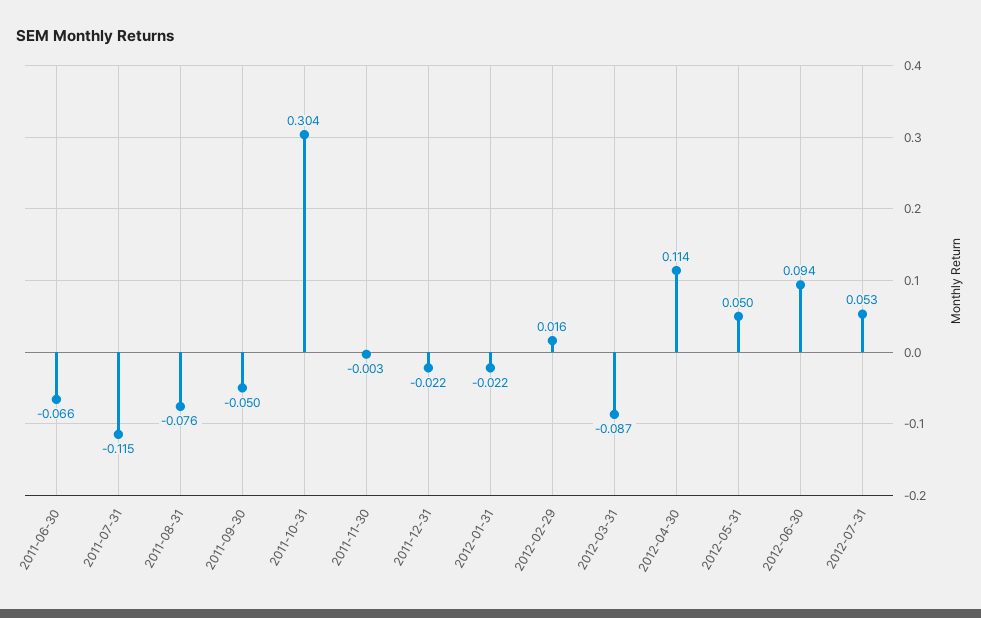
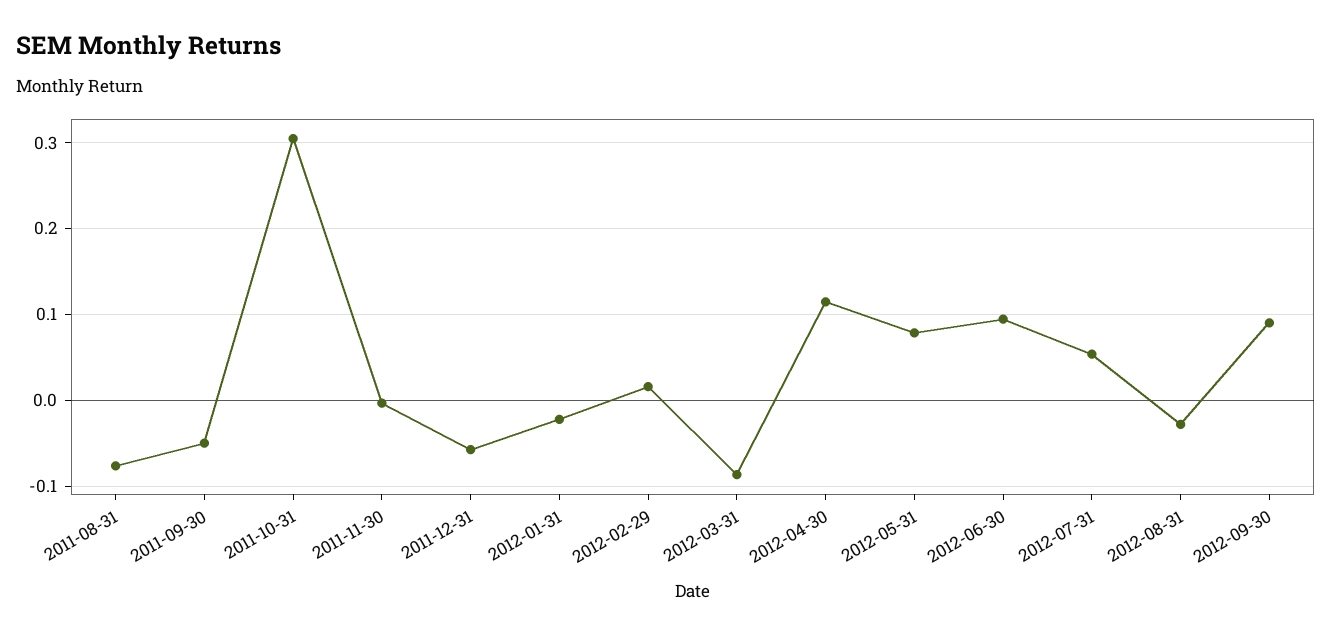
2011-06-30: -0.066 -> none
2011-07-31: -0.115 -> none
2011-12-31: -0.022 -> -0.06
2012-05-31: 0.05 -> 0.08
2012-08-31: none -> -0.03
2012-09-30: none -> 0.09

